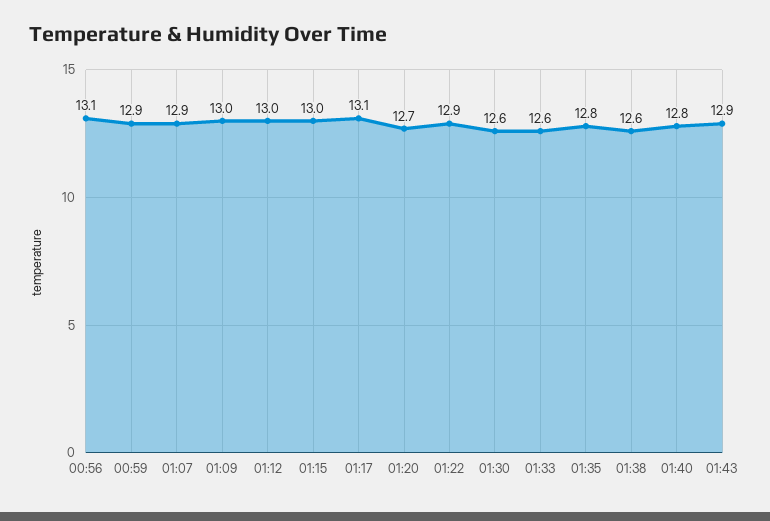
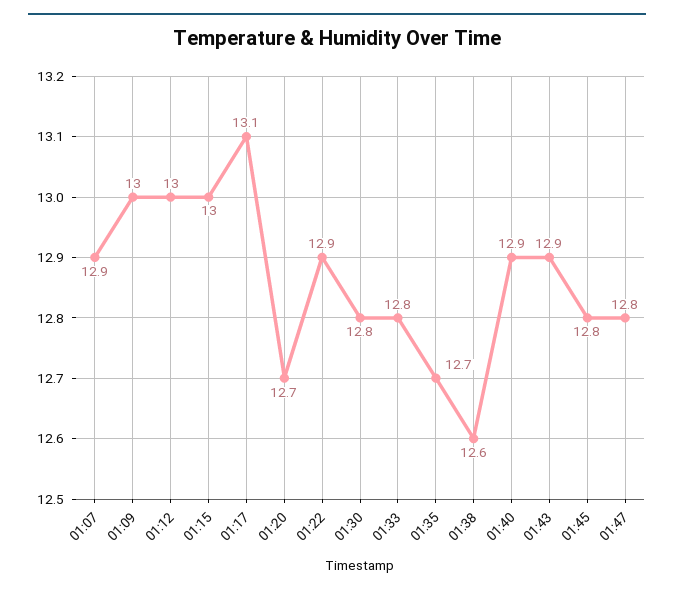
00:56: 13.1 -> none
00:59: 12.9 -> none
01:30: 12.6 -> 12.8
01:33: 12.6 -> 12.8
01:35: 12.8 -> 12.7
01:40: 12.8 -> 12.9
01:45: none -> 12.8
01:47: none -> 12.8

